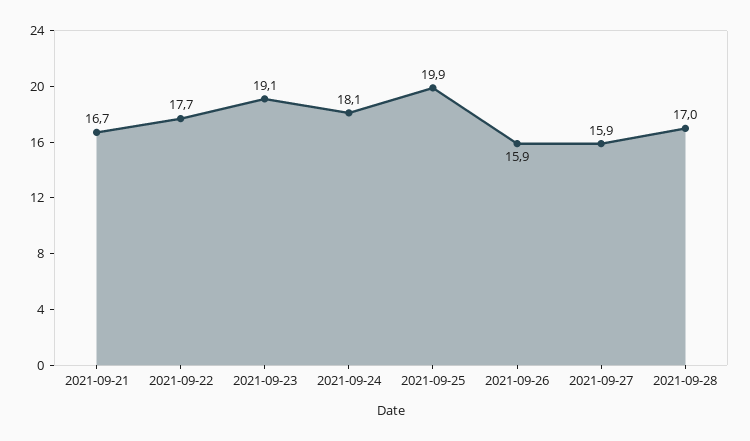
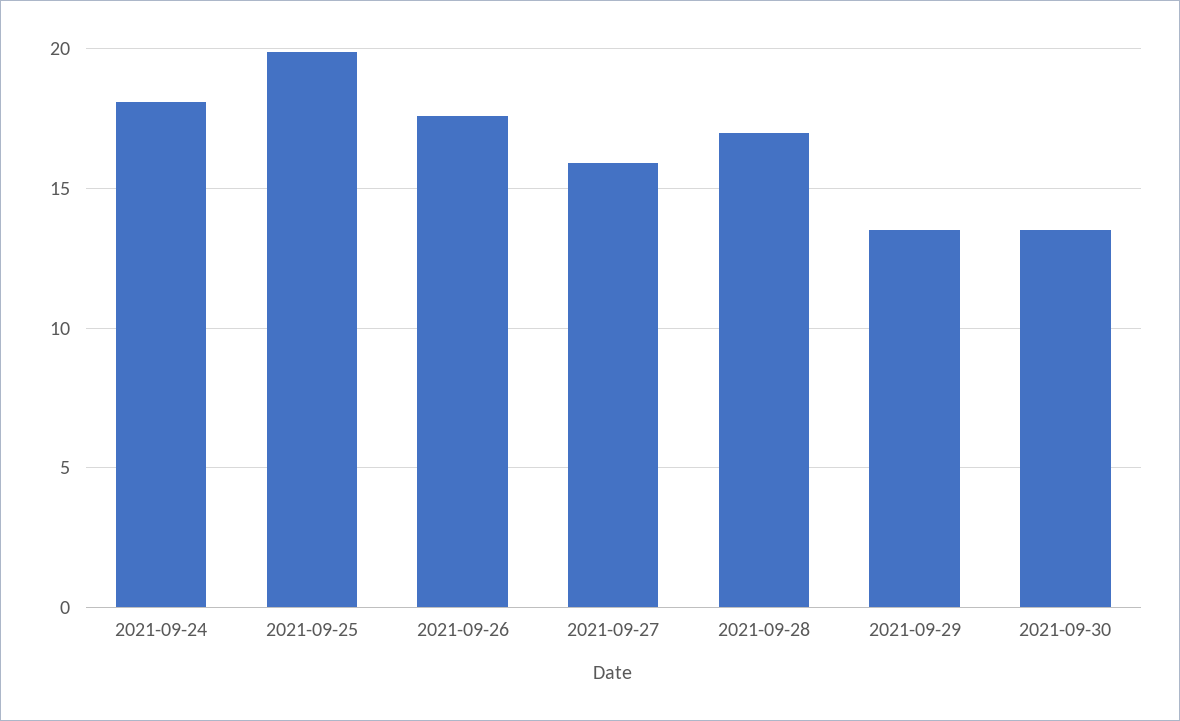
2021-09-21: 16.7 -> none
2021-09-22: 17.7 -> none
2021-09-23: 19.1 -> none
2021-09-26: 15.9 -> 17.5
2021-09-29: none -> 13.5
2021-09-30: none -> 13.5

